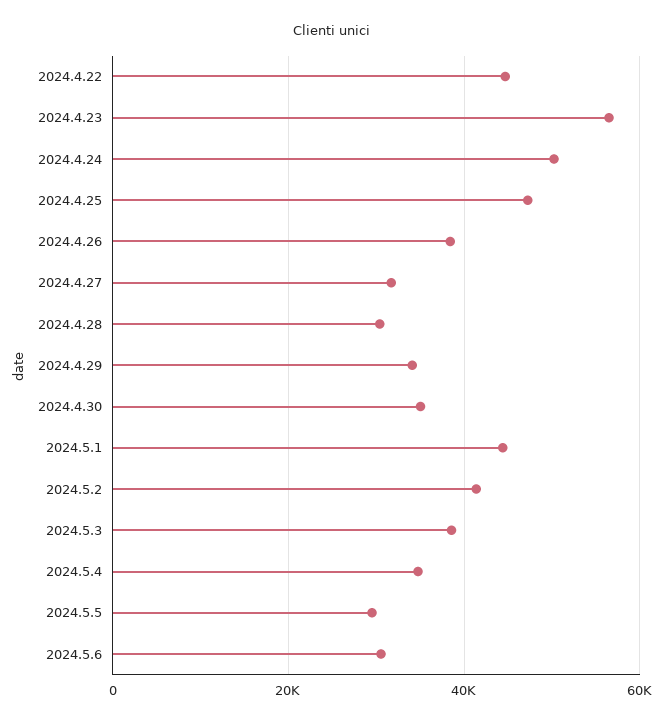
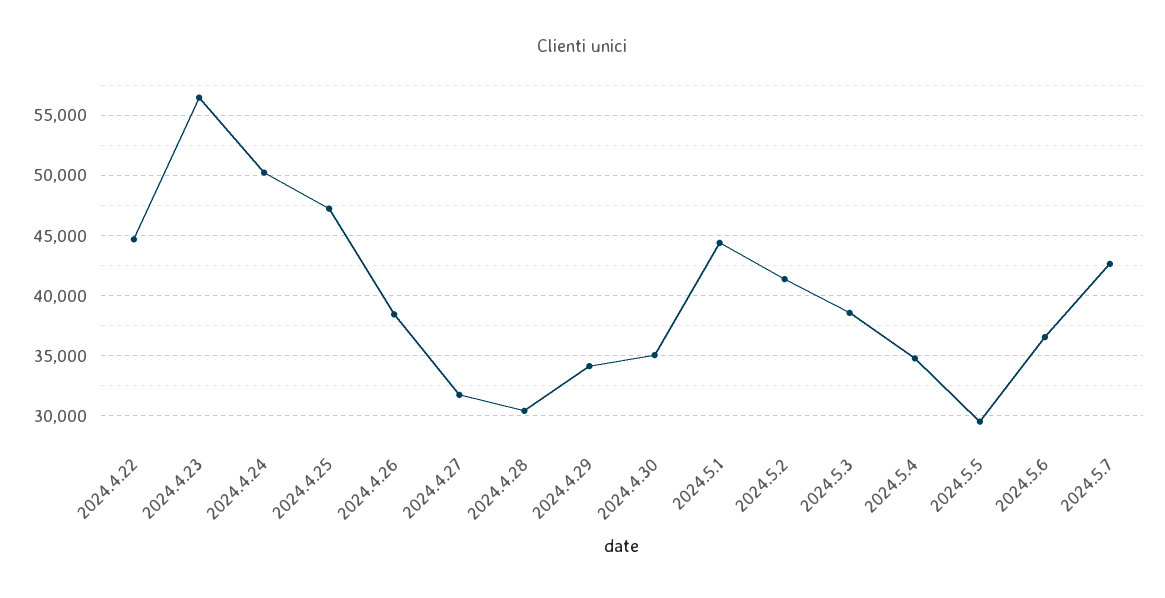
2024.5.6: 30000 -> 36500
2024.5.7: none -> 42500

